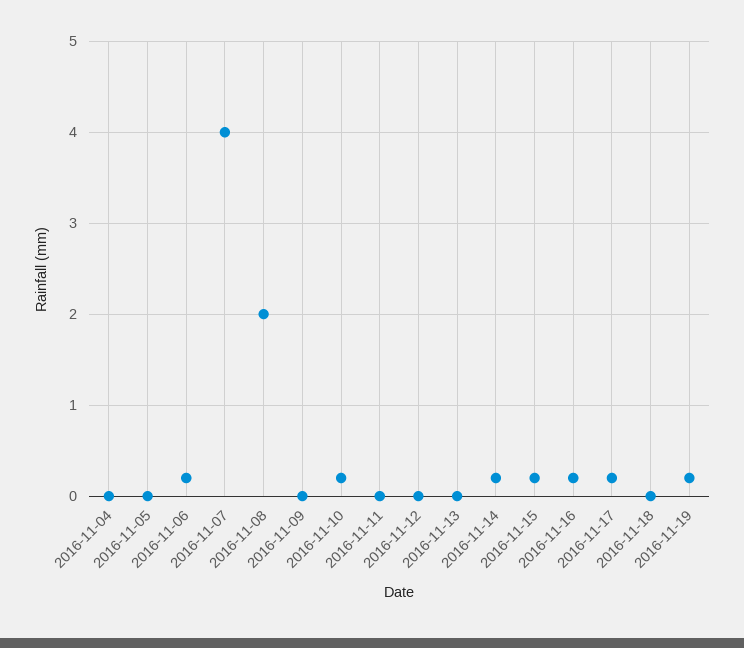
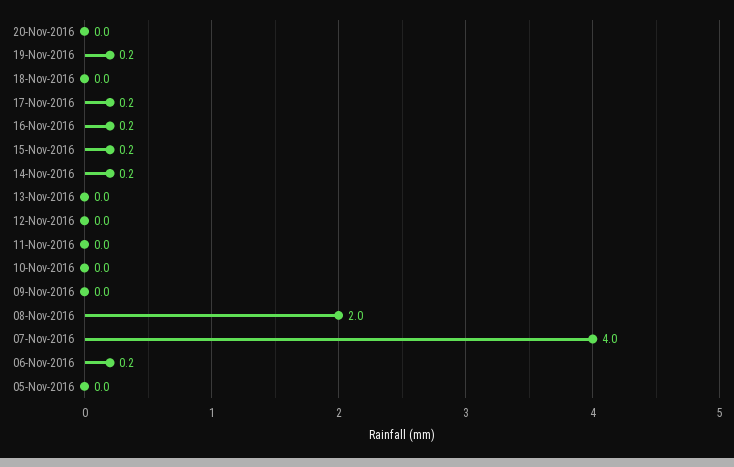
2016-11-04: 0 -> none
2016-11-10: 0.2 -> 0
20-Nov-2016: none -> 0

